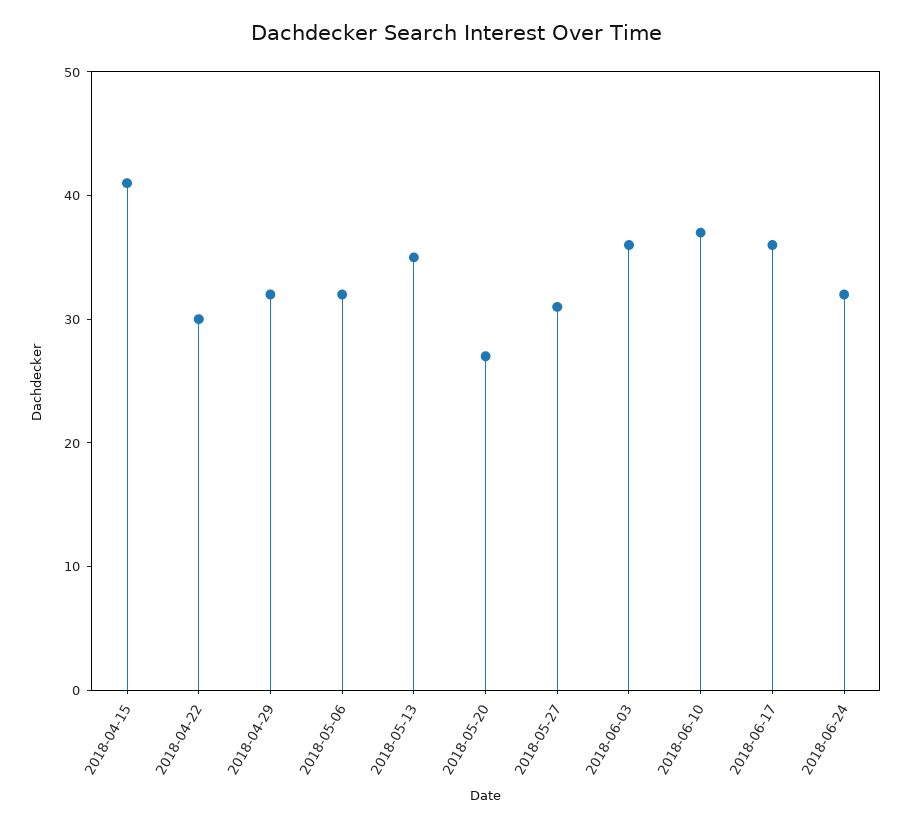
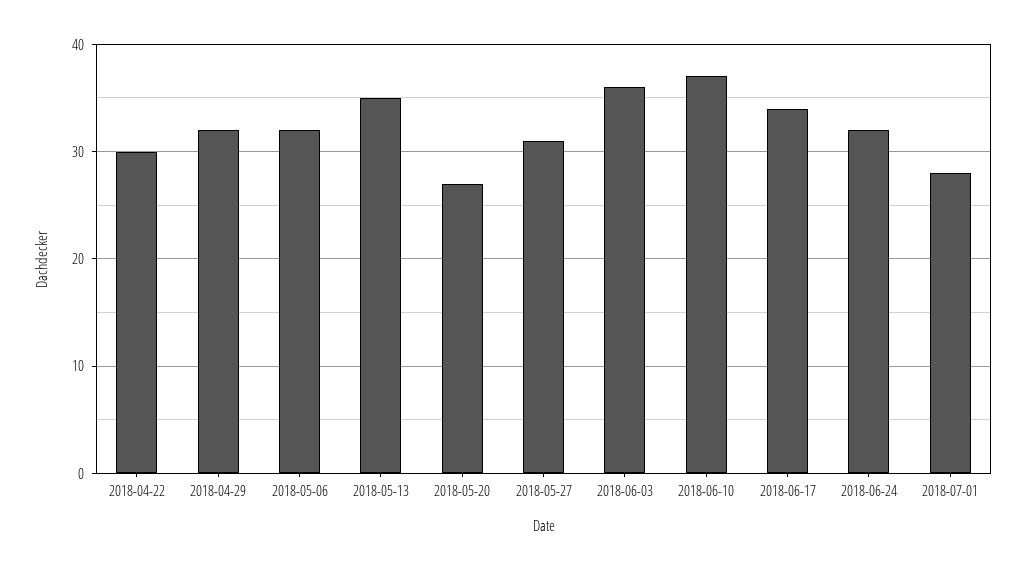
2018-04-15: 41 -> none
2018-06-17: 36 -> 34
2018-07-01: none -> 28

